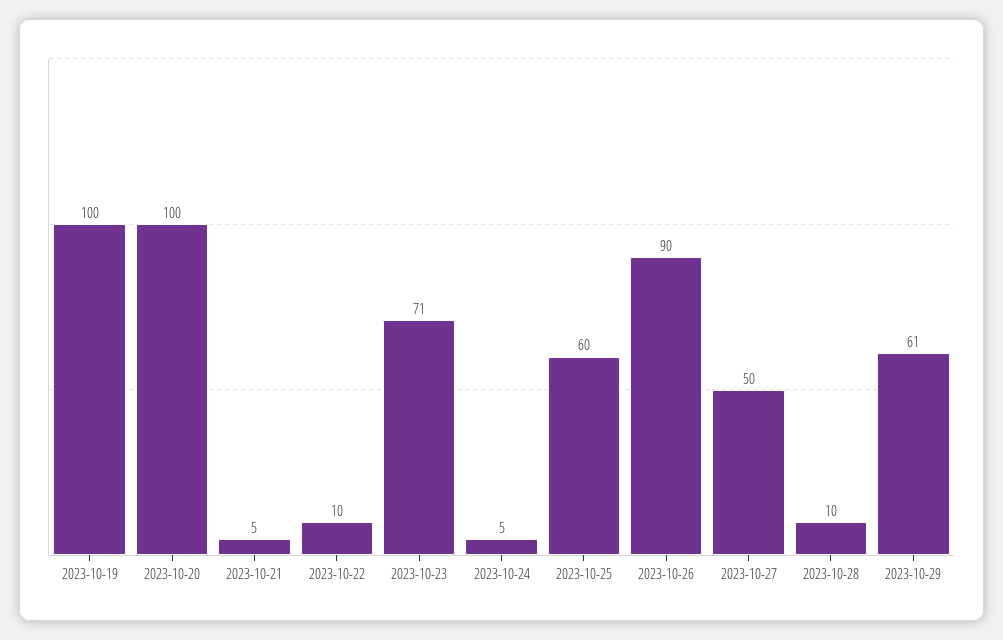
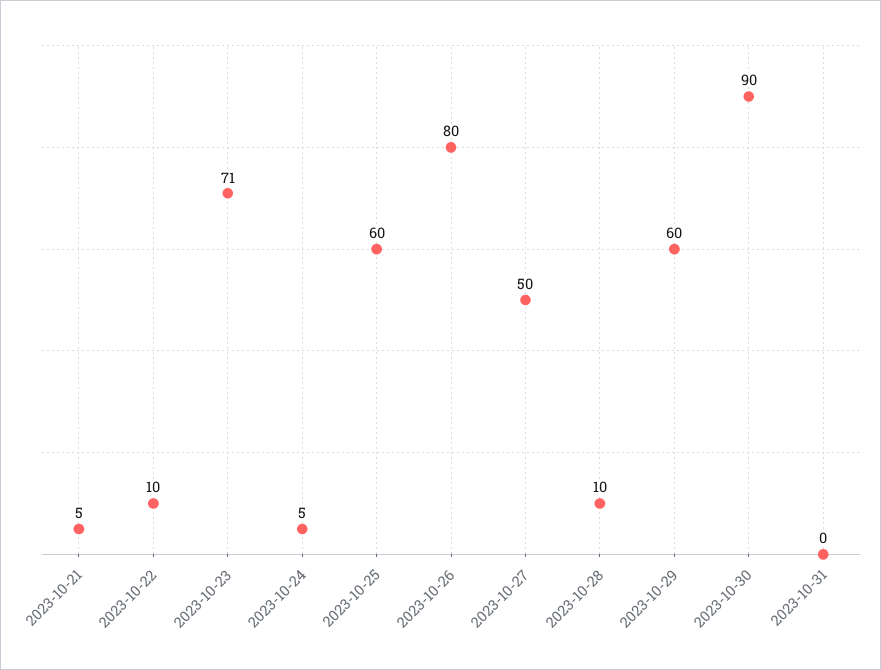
2023-10-19: 100 -> none
2023-10-20: 100 -> none
2023-10-26: 90 -> 80
2023-10-29: 61 -> 60
2023-10-30: none -> 90
2023-10-31: none -> 0

